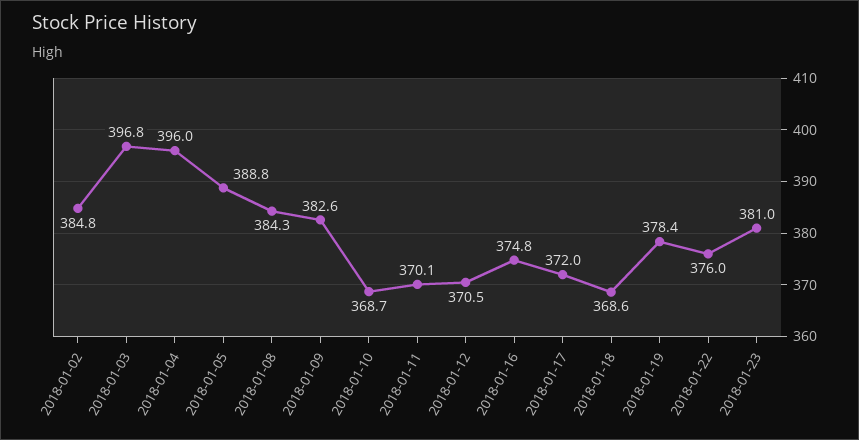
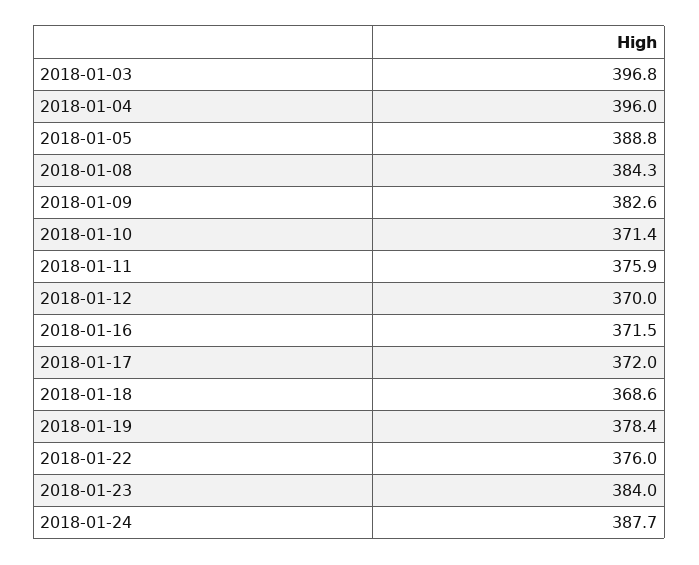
2018-01-02: 384.8 -> none
2018-01-10: 368.7 -> 371.4
2018-01-11: 370.1 -> 375.9
2018-01-12: 370.5 -> 370
2018-01-16: 374.8 -> 371.5
2018-01-23: 381 -> 384
2018-01-24: none -> 387.7

